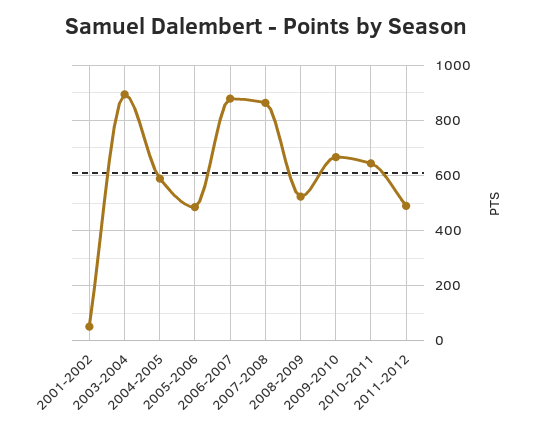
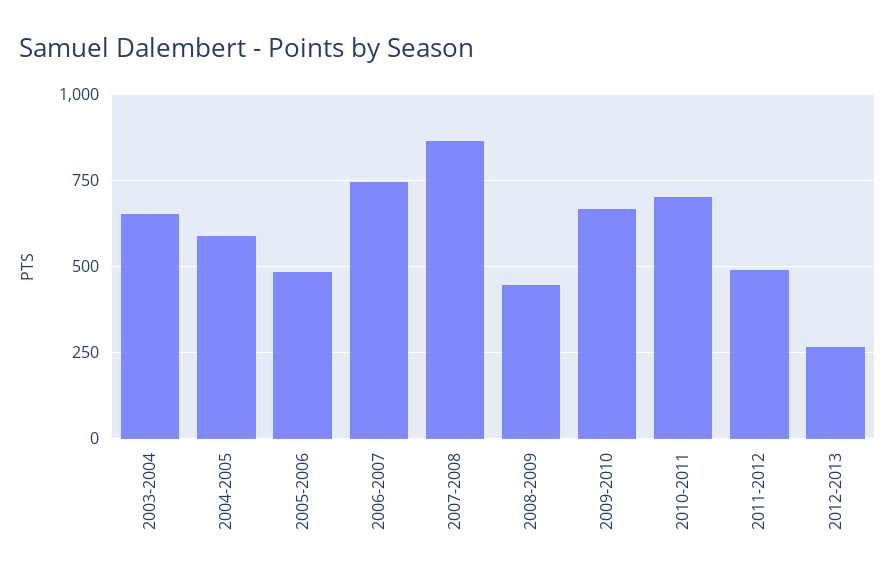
2001-2002: 50 -> none
2003-2004: 900 -> 650
2006-2007: 875 -> 750
2008-2009: 525 -> 450
2010-2011: 650 -> 700
2012-2013: none -> 275

